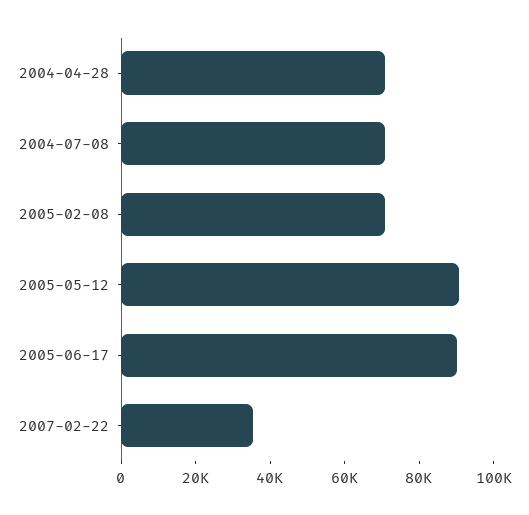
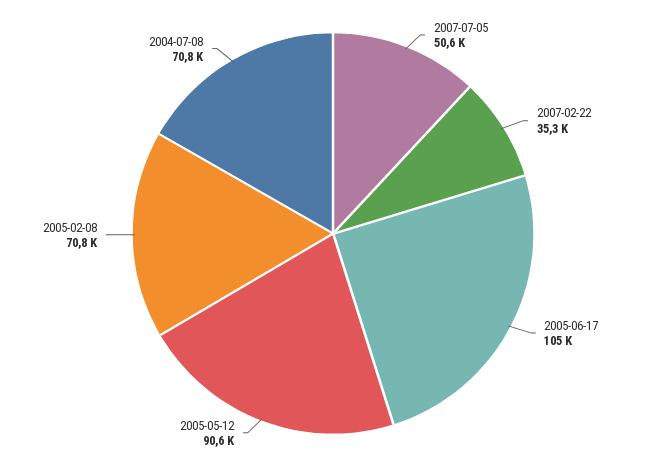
2004-04-28: 70000 -> none
2005-06-17: 90000 -> 105000
2007-07-05: none -> 50600

